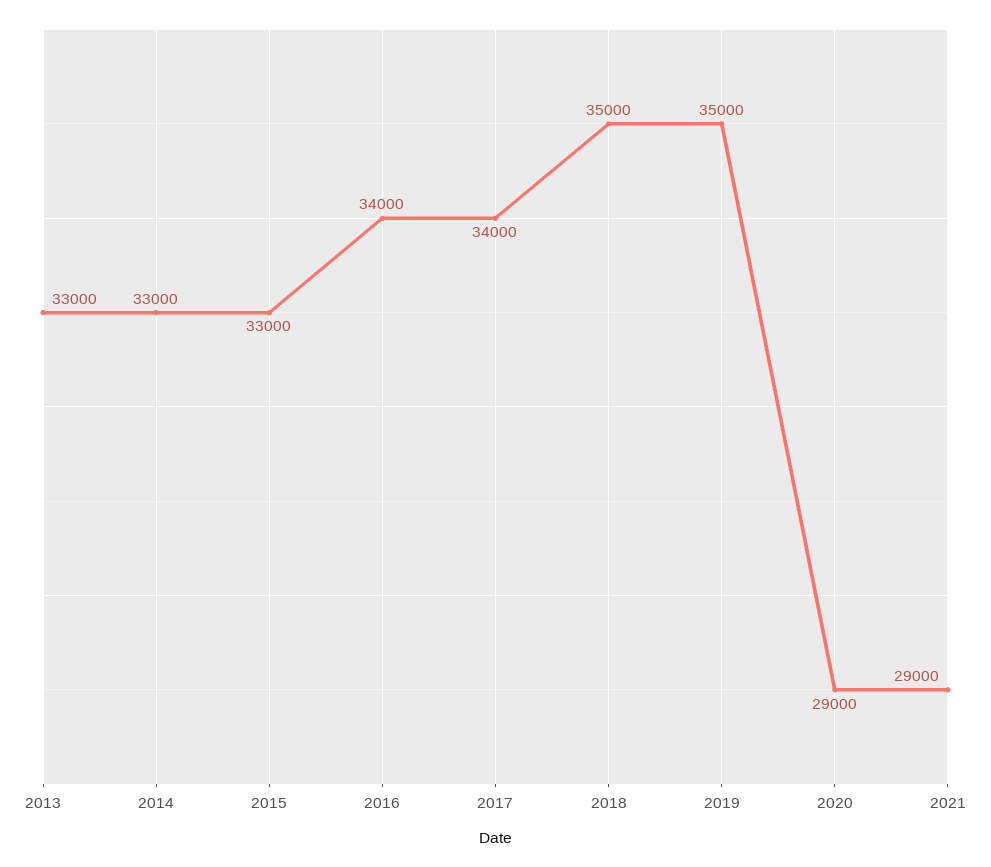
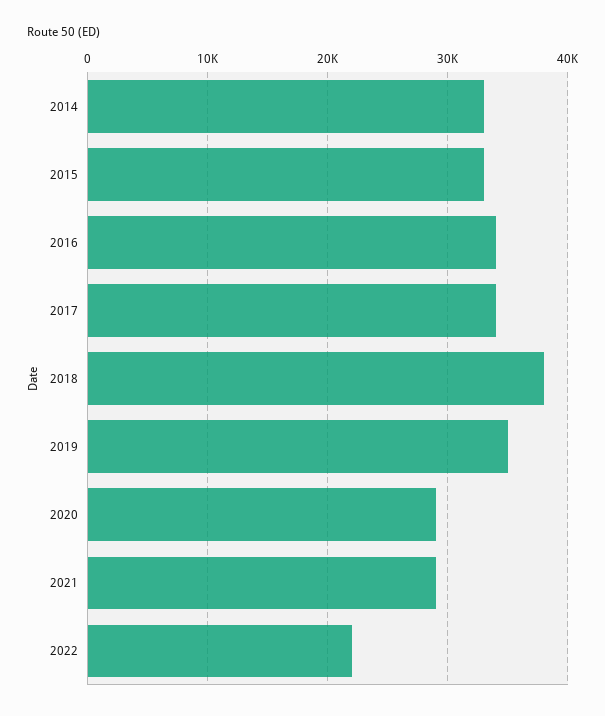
2013: 33000 -> none
2018: 35000 -> 38000
2022: none -> 22000

